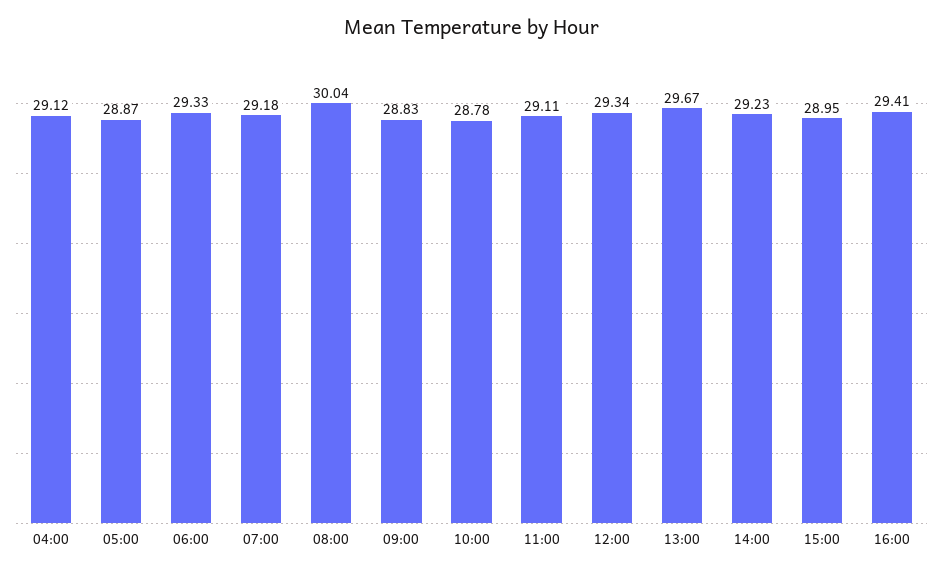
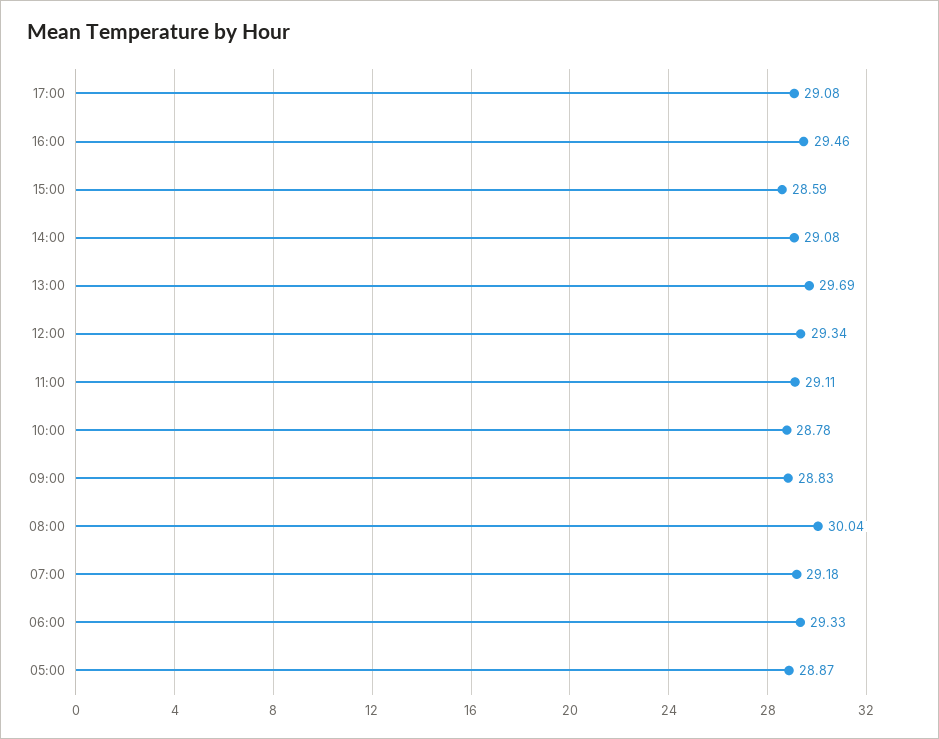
04:00: 29.12 -> none
13:00: 29.67 -> 29.69
14:00: 29.23 -> 29.08
15:00: 28.95 -> 28.59
16:00: 29.41 -> 29.46
17:00: none -> 29.08

